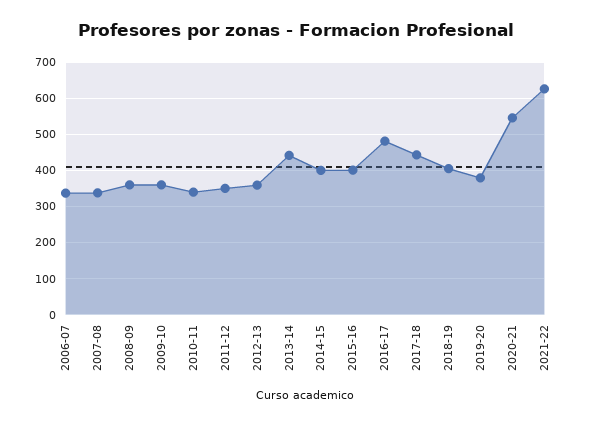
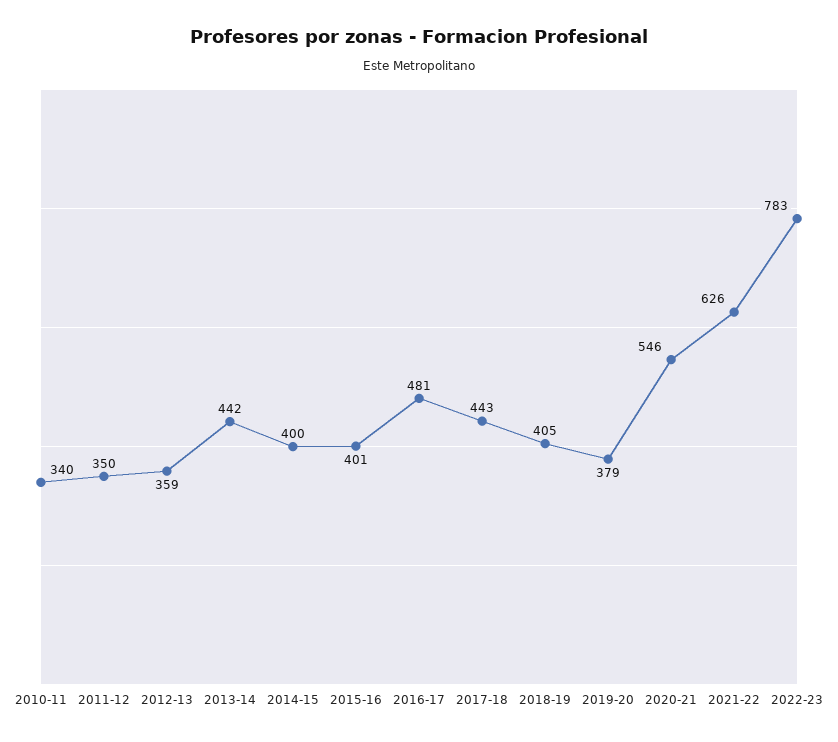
2006-07: 340 -> none
2007-08: 340 -> none
2008-09: 360 -> none
2009-10: 360 -> none
2022-23: none -> 783

